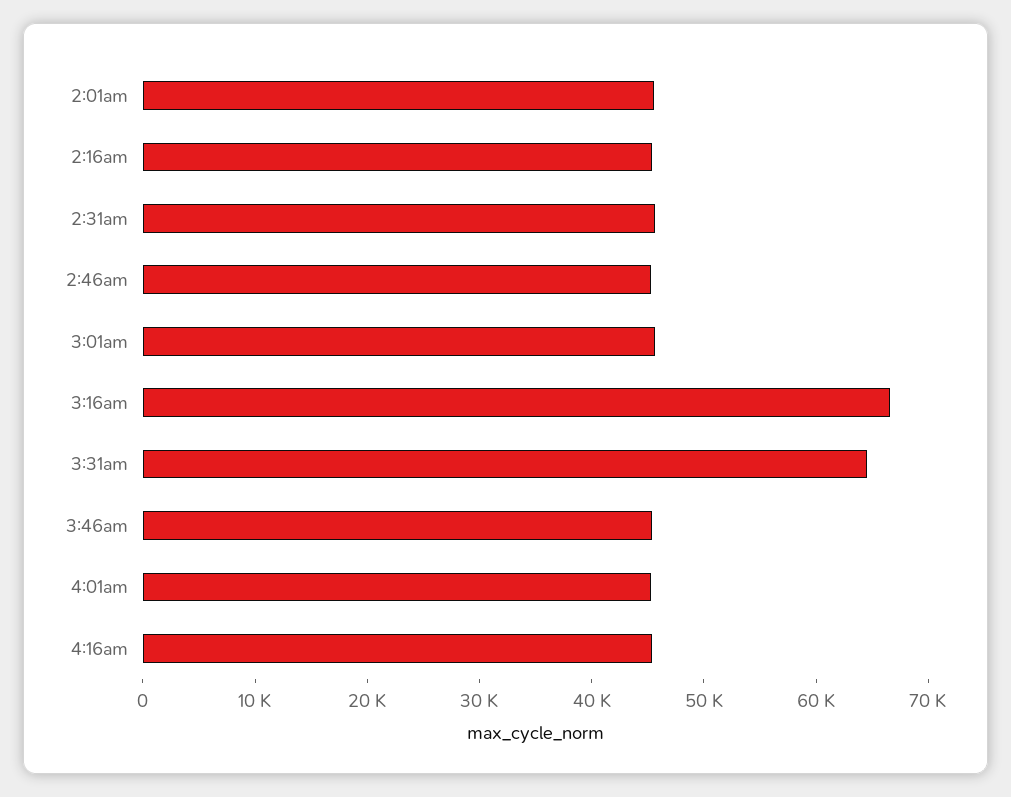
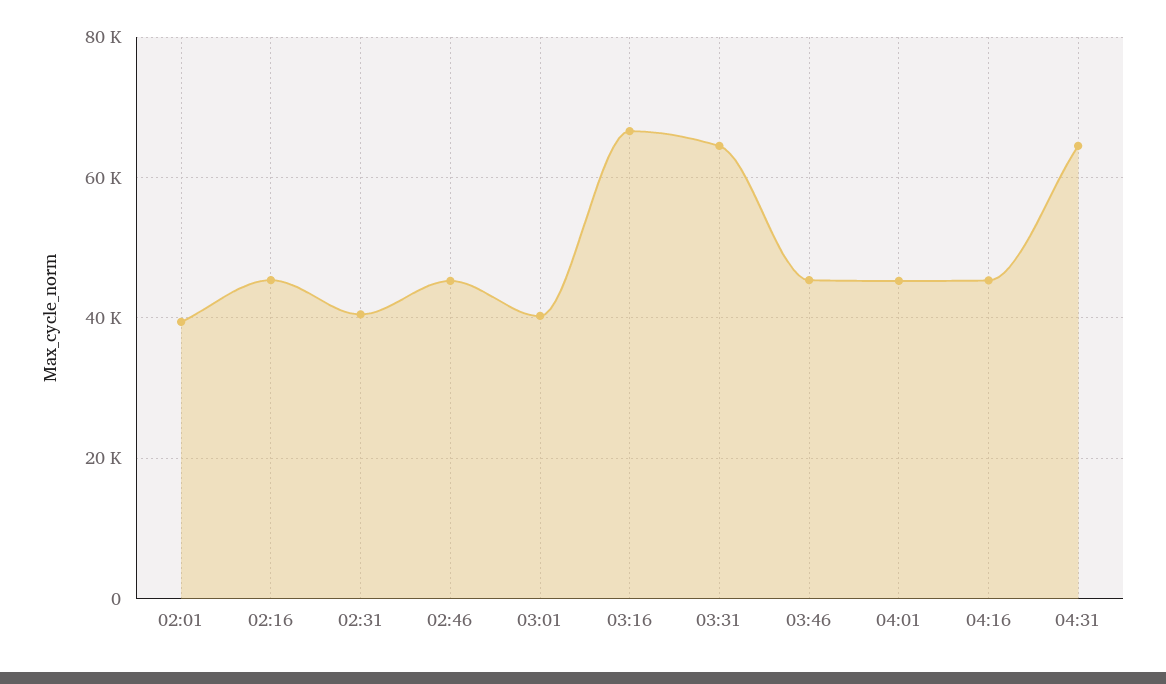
2:01am: 46000 -> 40000
2:31am: 46000 -> 40000
3:01am: 46000 -> 40000
04:31: none -> 64000

